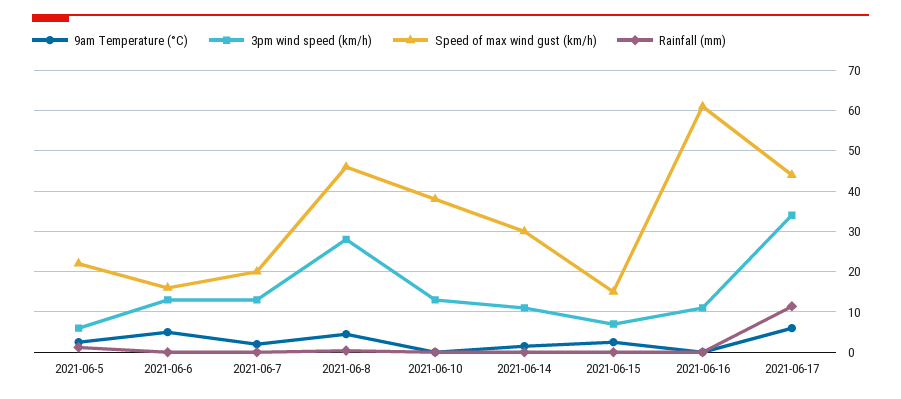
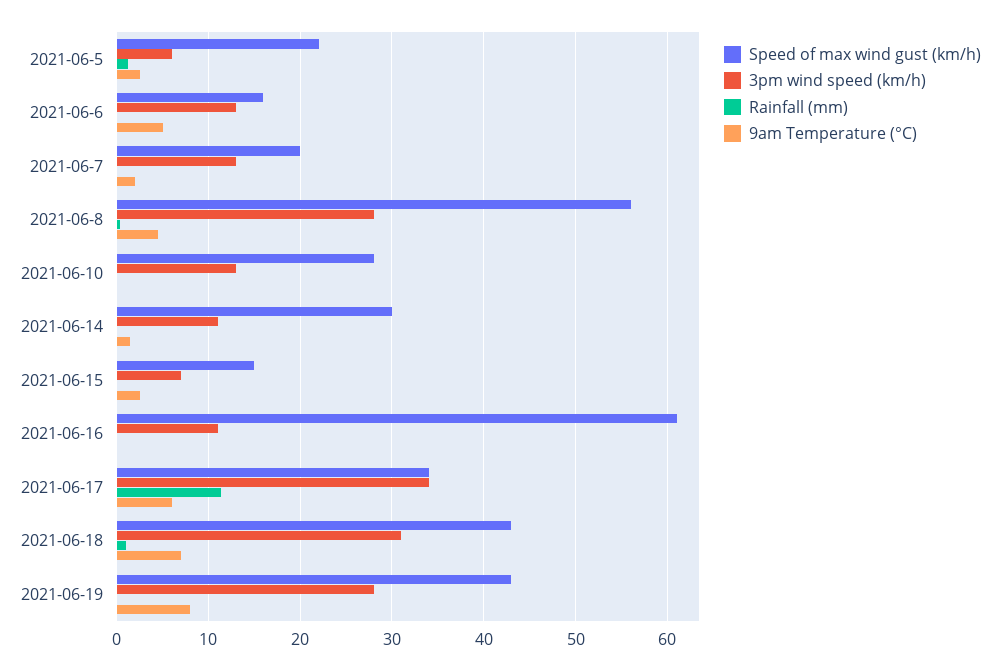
Speed of max wind gust (km/h), 2021-06-8: 46 -> 56
Speed of max wind gust (km/h), 2021-06-10: 38 -> 28
Speed of max wind gust (km/h), 2021-06-17: 44 -> 34
Speed of max wind gust (km/h), 2021-06-18: none -> 43
3pm wind speed (km/h), 2021-06-18: none -> 31
Rainfall (mm), 2021-06-18: none -> 1
9am Temperature (°C), 2021-06-18: none -> 7
Speed of max wind gust (km/h), 2021-06-19: none -> 43
3pm wind speed (km/h), 2021-06-19: none -> 28
Rainfall (mm), 2021-06-19: none -> 0
9am Temperature (°C), 2021-06-19: none -> 8

